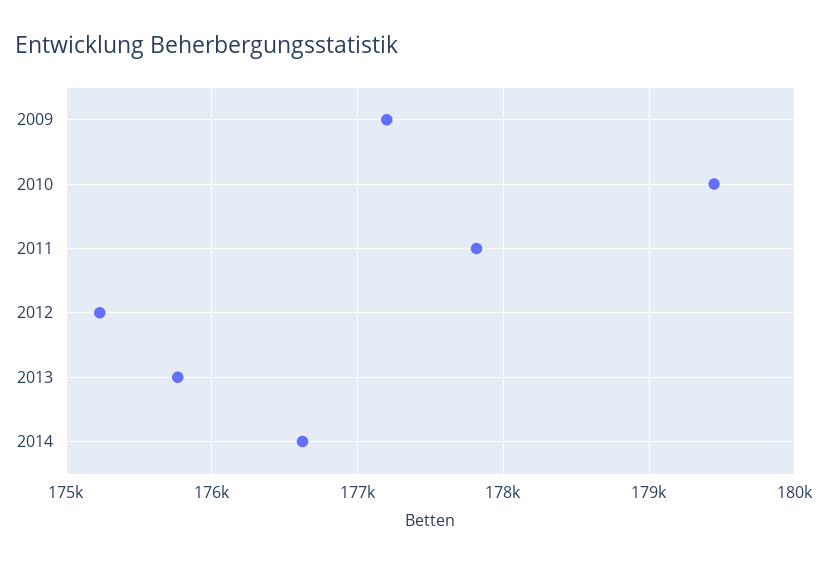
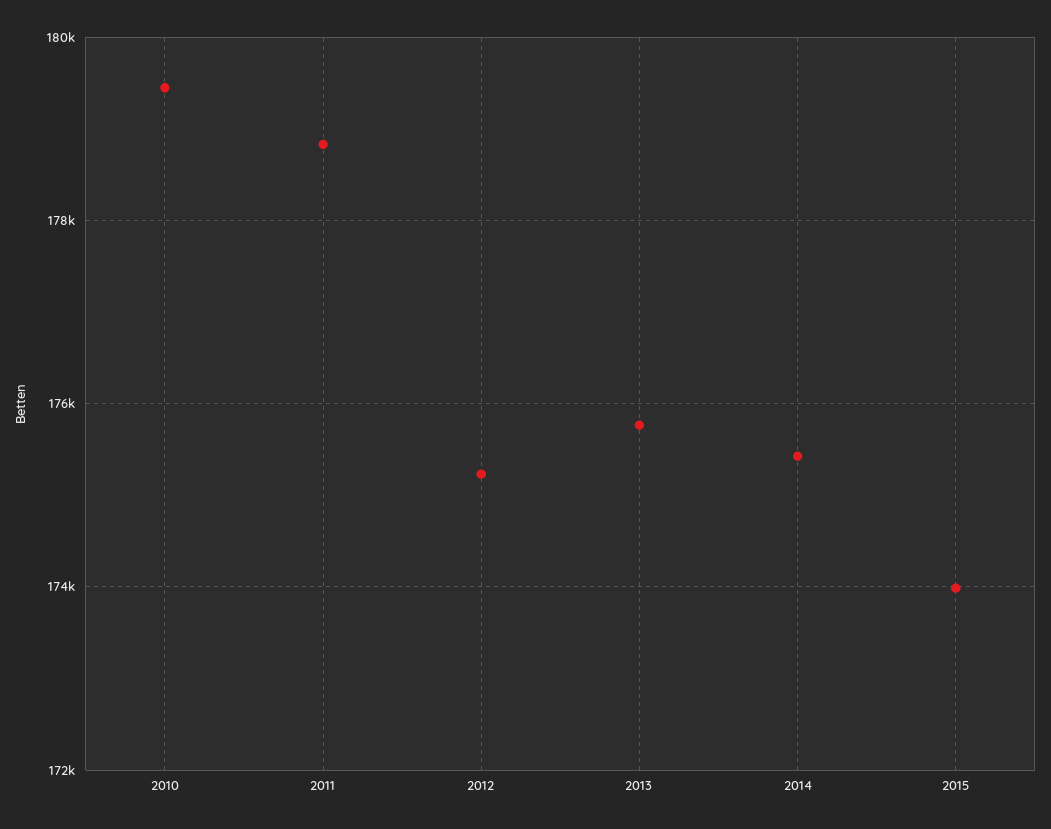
2009: 177200 -> none
2011: 177800 -> 178800
2014: 176600 -> 175400
2015: none -> 174000

